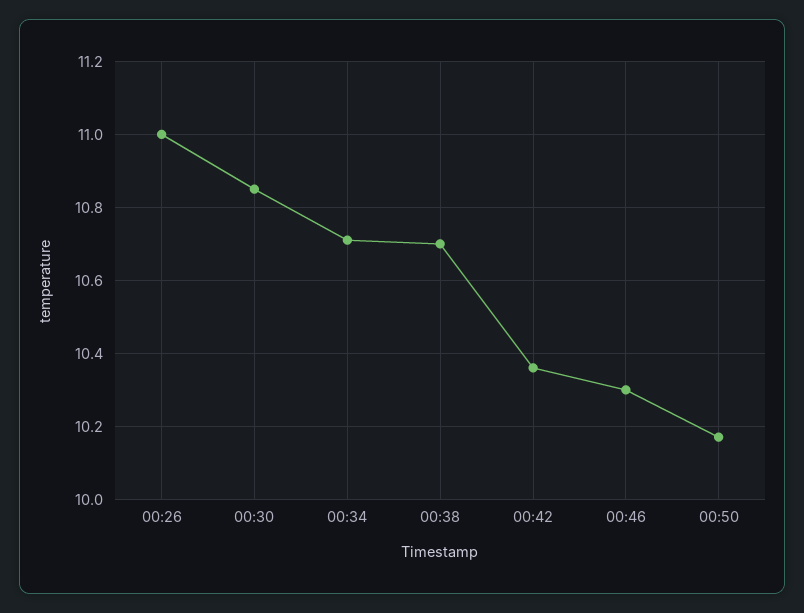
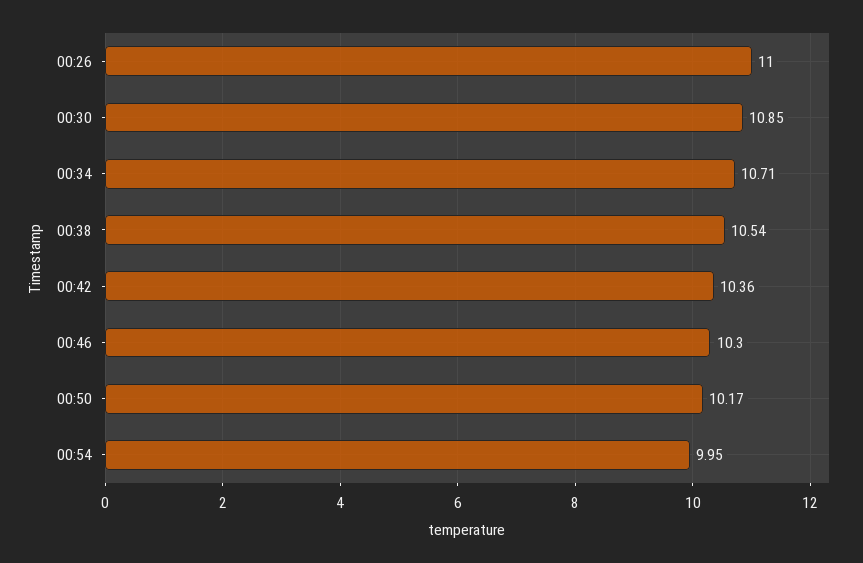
00:38: 10.7 -> 10.54
00:54: none -> 9.95

